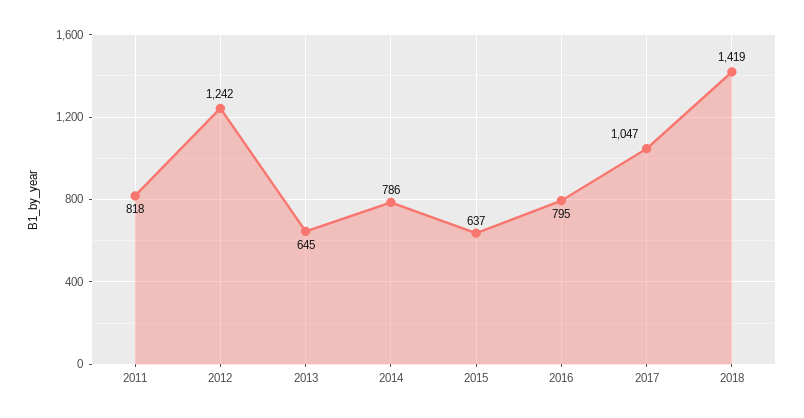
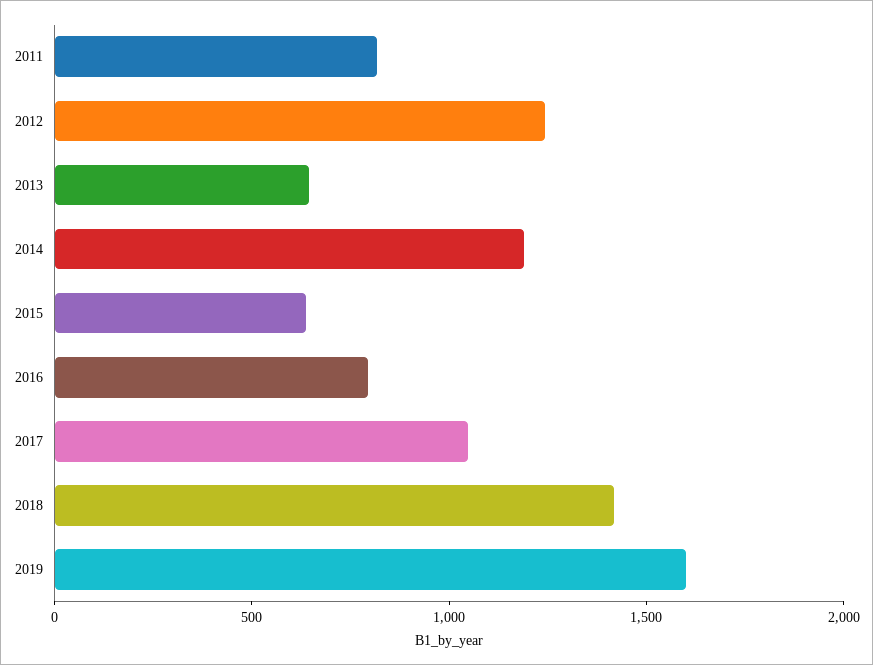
2014: 786 -> 1200
2019: none -> 1600

